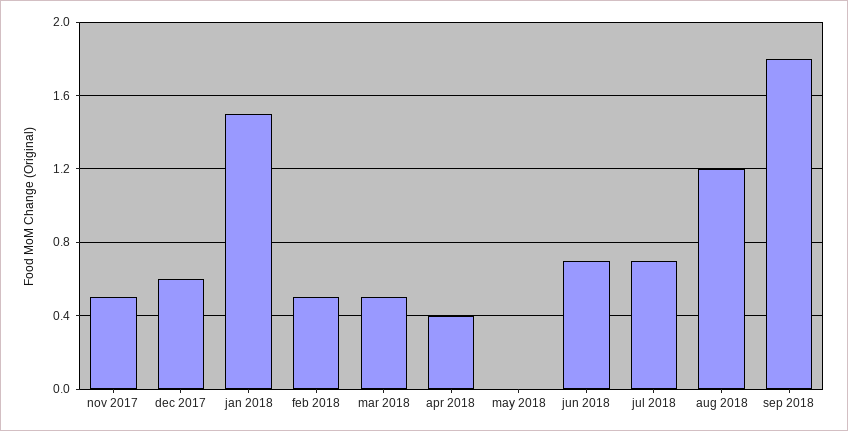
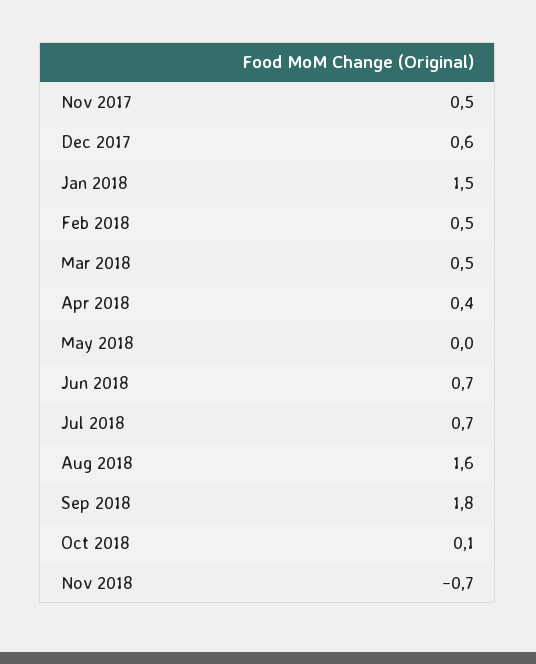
aug 2018: 1.2 -> 1.6
Oct 2018: none -> 0.1
Nov 2018: none -> -0.7

